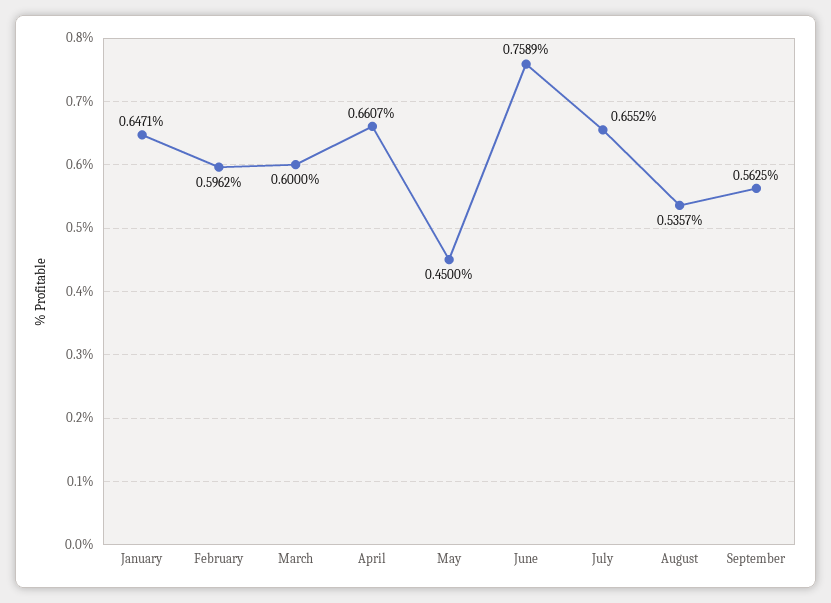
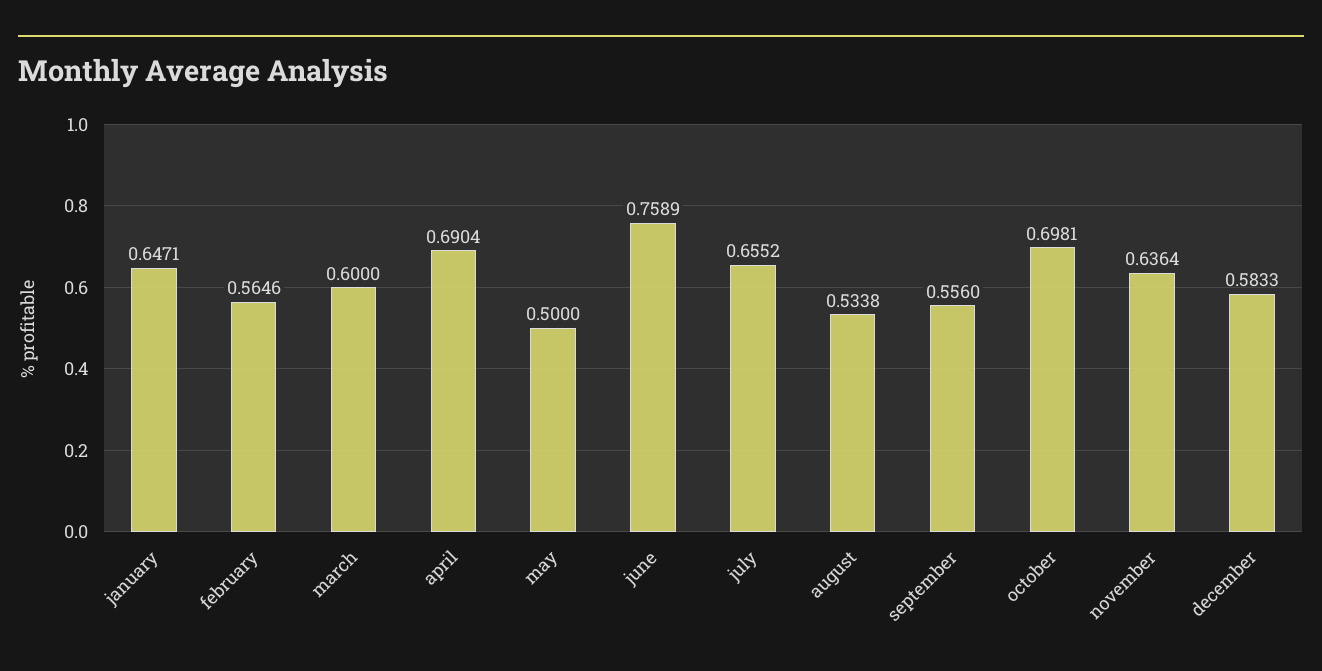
February: 0.5962 -> 0.5646
April: 0.6607 -> 0.6904
May: 0.45 -> 0.5
August: 0.5357 -> 0.5338
September: 0.5625 -> 0.556
october: none -> 0.6981
november: none -> 0.6364
december: none -> 0.5833

